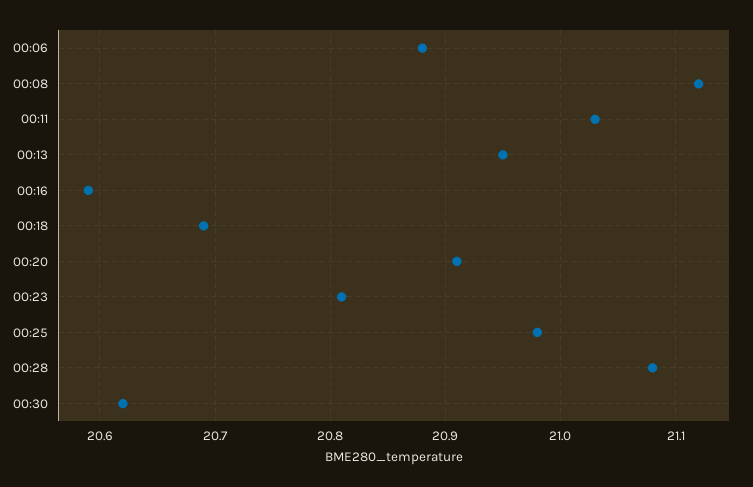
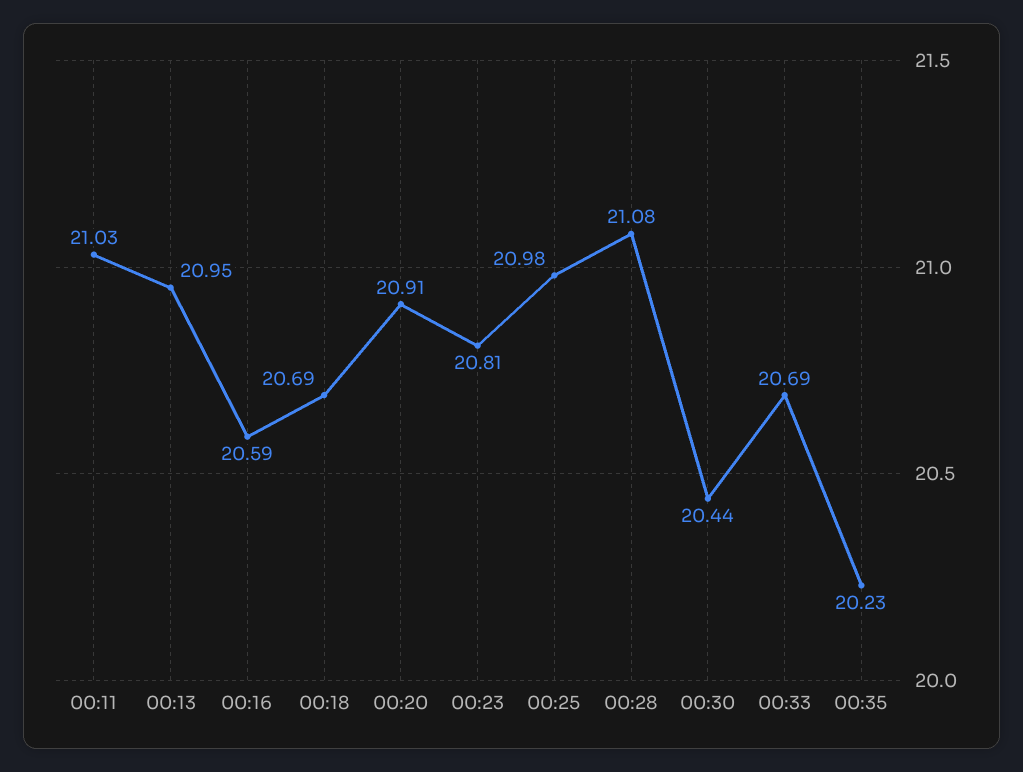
00:06: 20.88 -> none
00:08: 21.12 -> none
00:30: 20.62 -> 20.44
00:33: none -> 20.69
00:35: none -> 20.23

